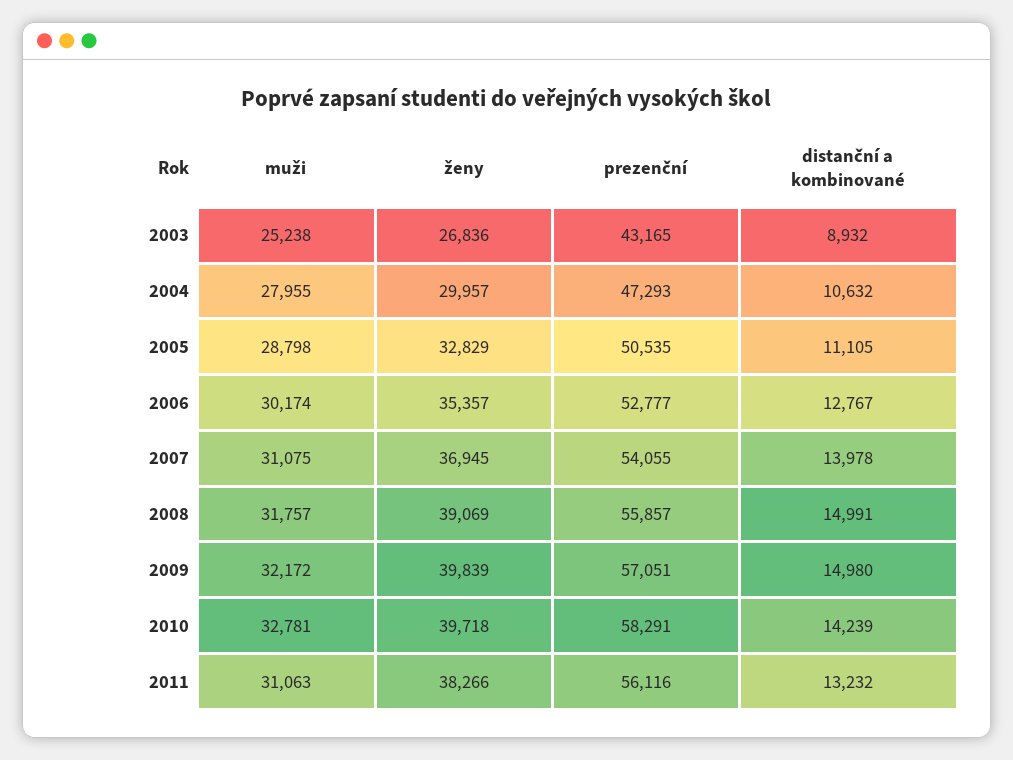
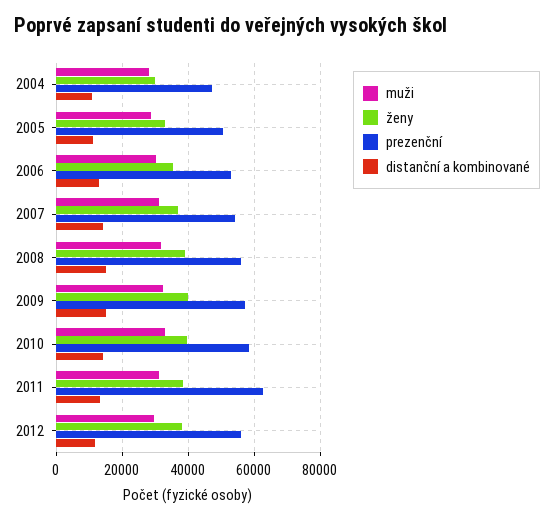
muži, 2003: 25238 -> none
ženy, 2003: 26836 -> none
prezenční, 2003: 43165 -> none
distanční a kombinované, 2003: 8932 -> none
prezenční, 2011: 56116 -> 62000
muži, 2012: none -> 30000
ženy, 2012: none -> 38000
prezenční, 2012: none -> 56000
distanční a kombinované, 2012: none -> 12000

